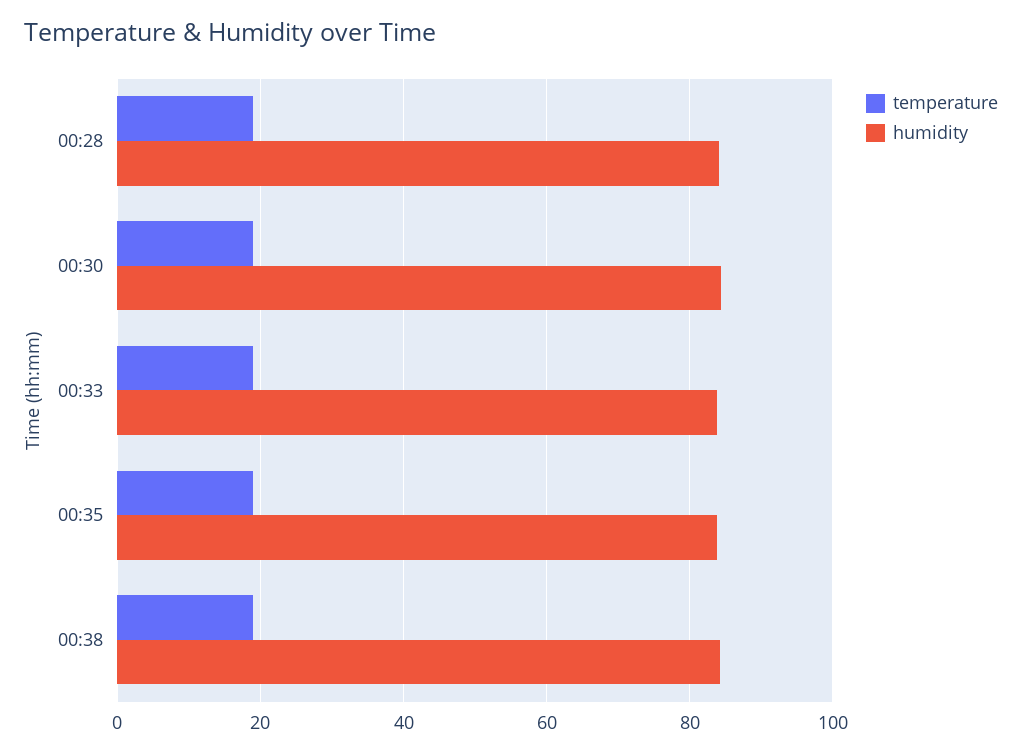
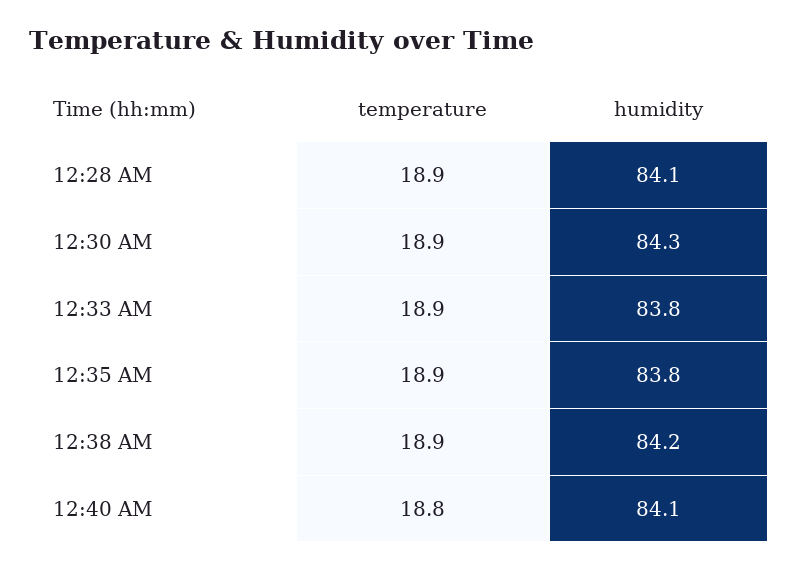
temperature, 12:40 AM: none -> 18.8
humidity, 12:40 AM: none -> 84.1

